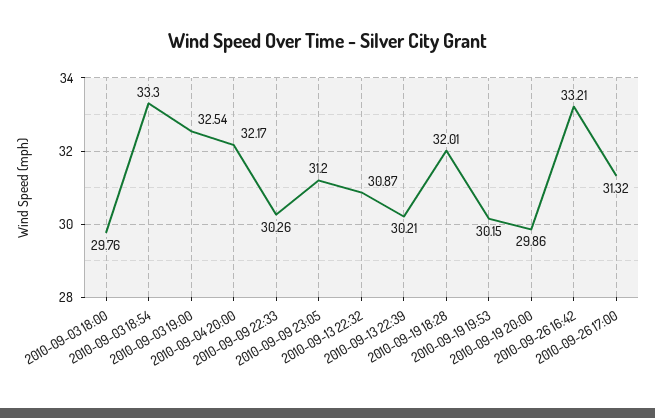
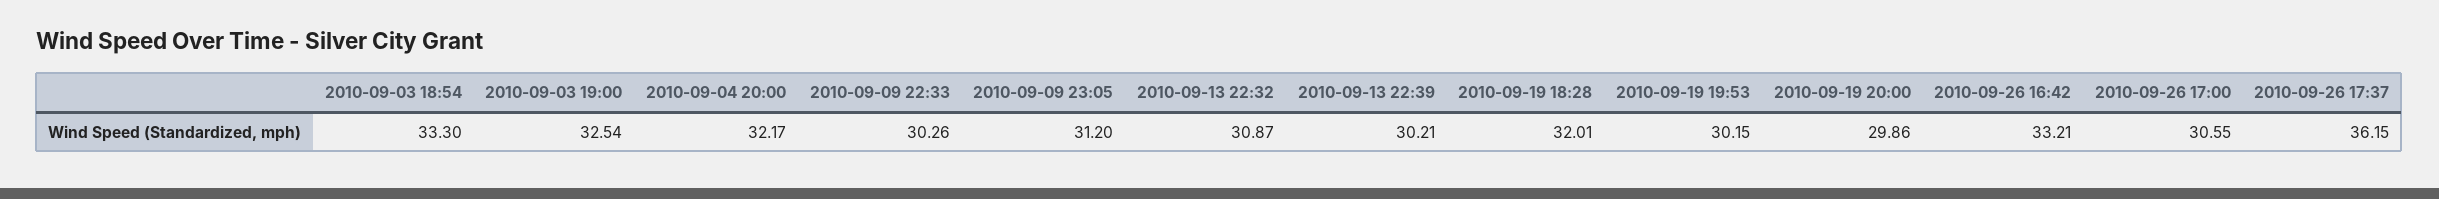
2010-09-03 18:00: 29.76 -> none
2010-09-26 17:00: 31.32 -> 30.55
2010-09-26 17:37: none -> 36.15

